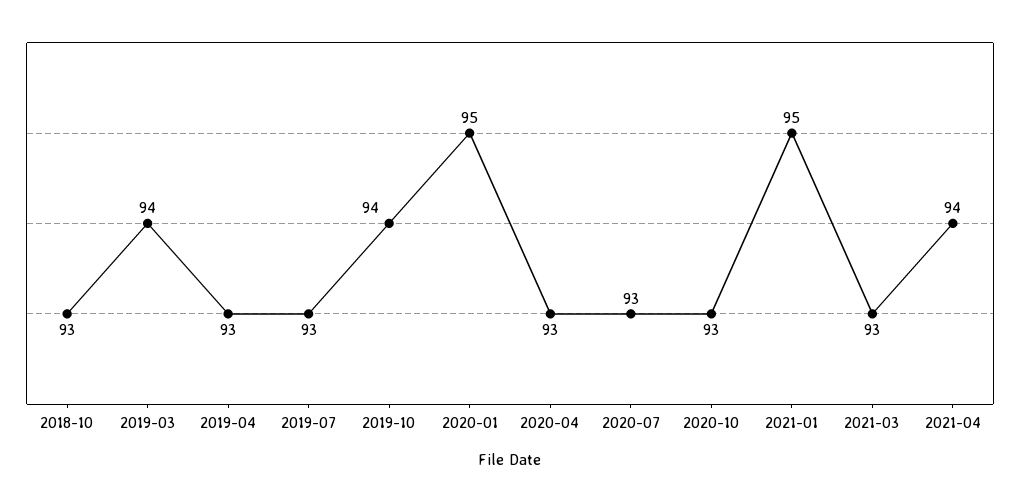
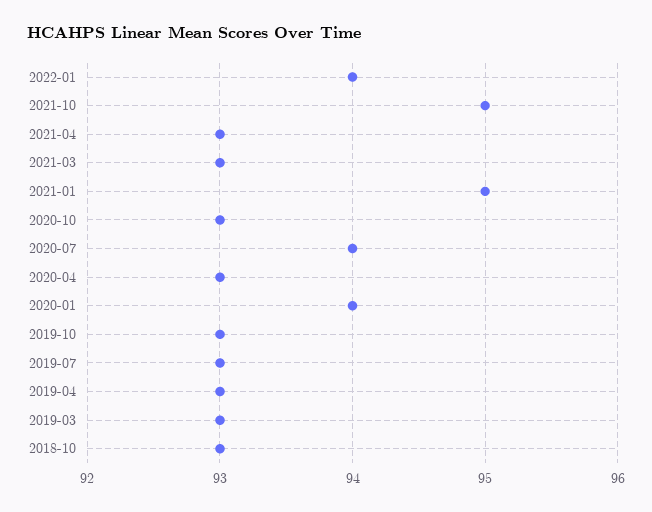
2019-03: 94 -> 93
2019-10: 94 -> 93
2020-01: 95 -> 94
2020-07: 93 -> 94
2021-04: 94 -> 93
2022-01: none -> 94
2021-10: none -> 95

